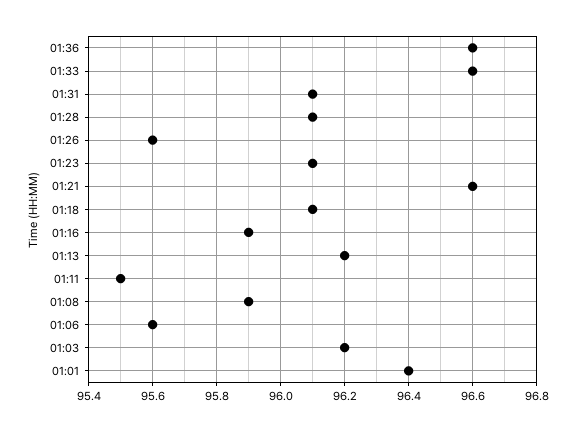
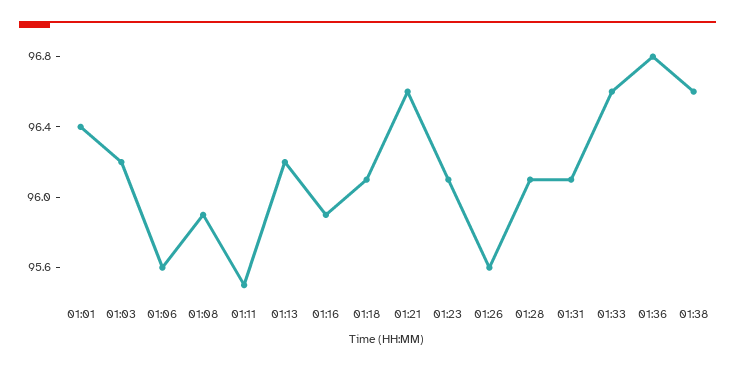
01:36: 96.6 -> 96.8
01:38: none -> 96.6

